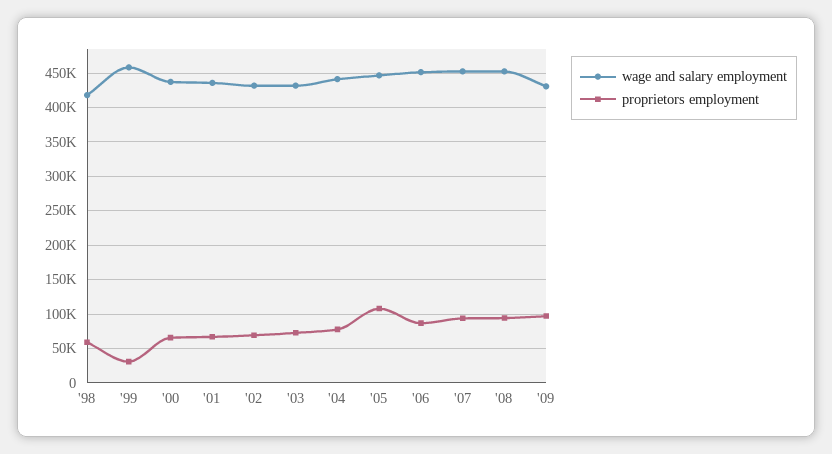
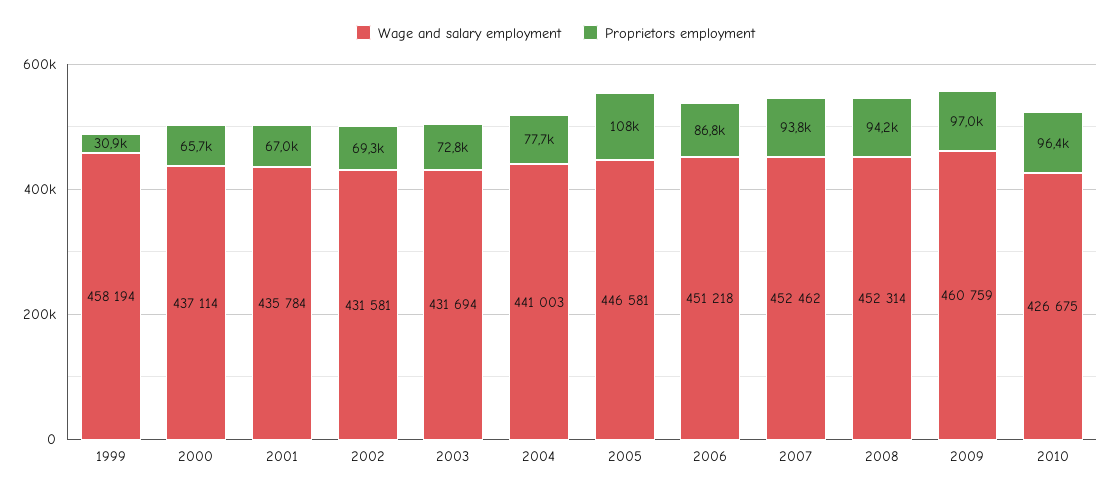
wage and salary employment, '98: 420000 -> none
proprietors employment, '98: 60000 -> none
wage and salary employment, '09: 430000 -> 460759
wage and salary employment, 2010: none -> 426675
proprietors employment, 2010: none -> 96400

